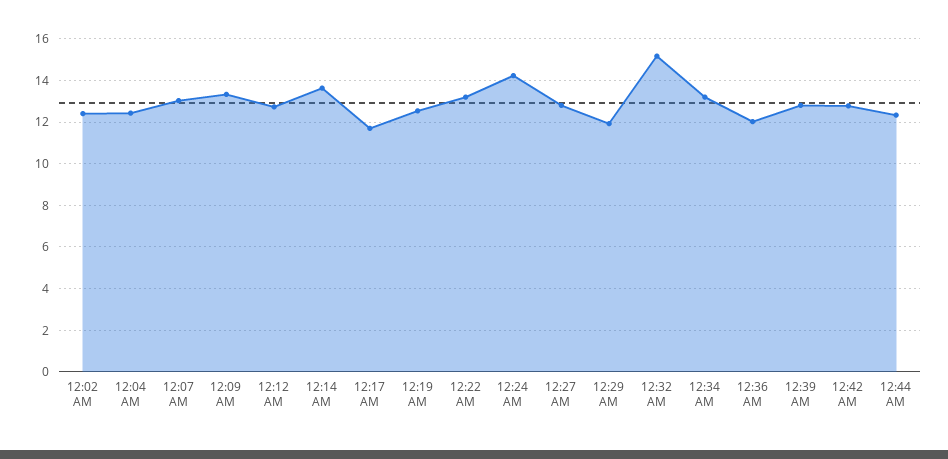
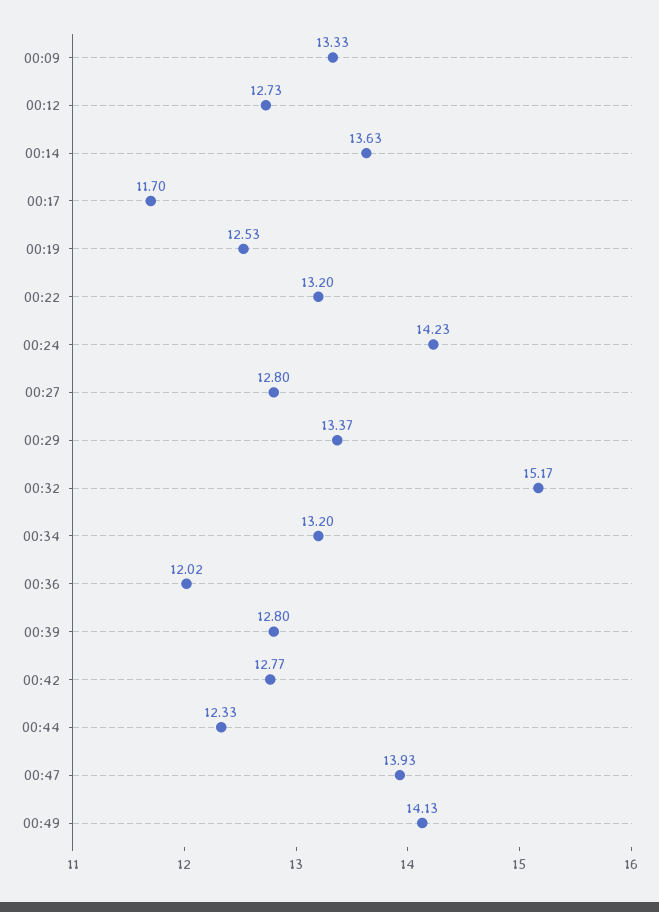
12:02 AM: 12.5 -> none
12:04 AM: 12.5 -> none
12:07 AM: 13 -> none
12:29 AM: 12 -> 13.37
00:47: none -> 13.93
00:49: none -> 14.13

